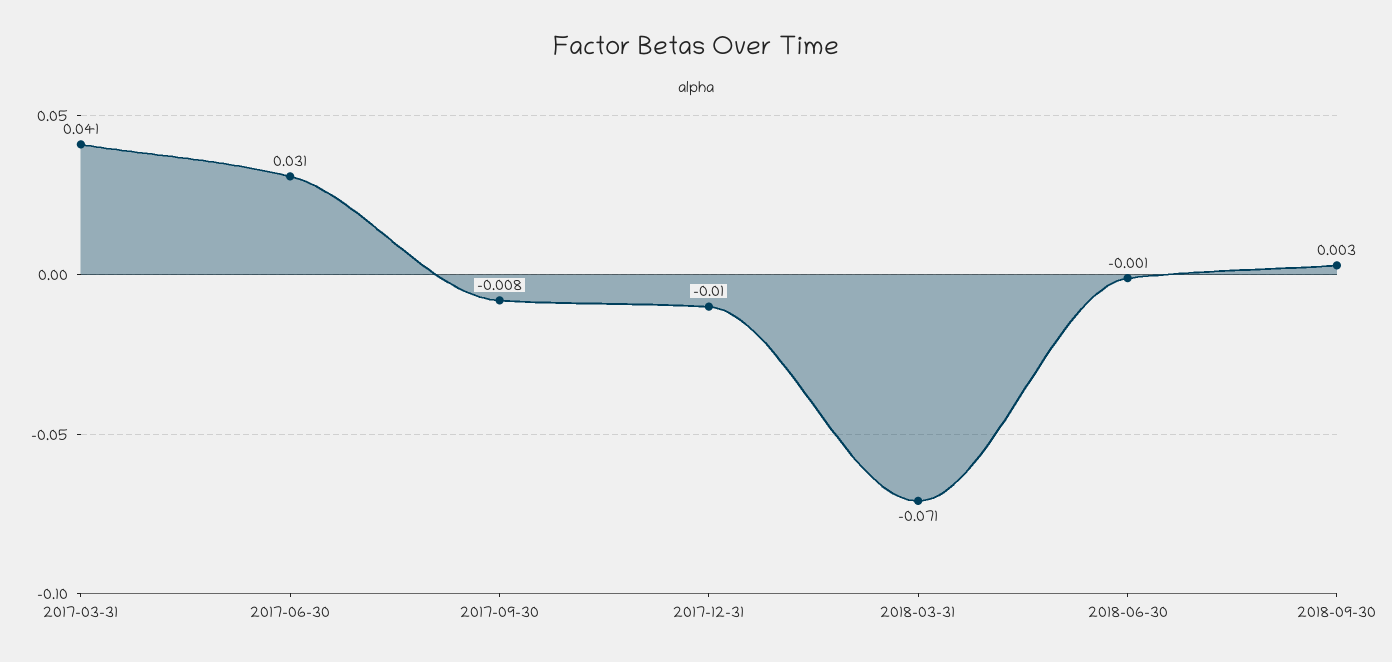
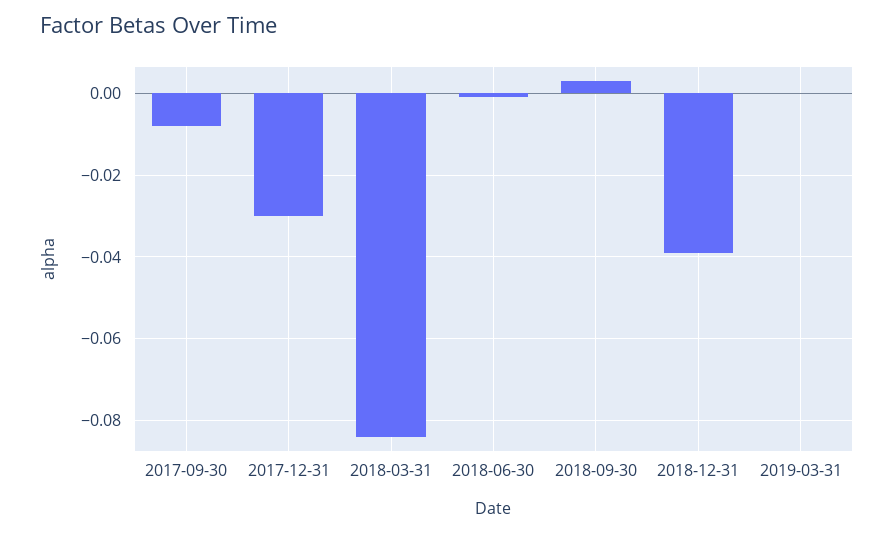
2017-03-31: 0.041 -> none
2017-06-30: 0.031 -> none
2017-12-31: -0.01 -> -0.03
2018-03-31: -0.071 -> -0.085
2018-12-31: none -> -0.04
2019-03-31: none -> 0

